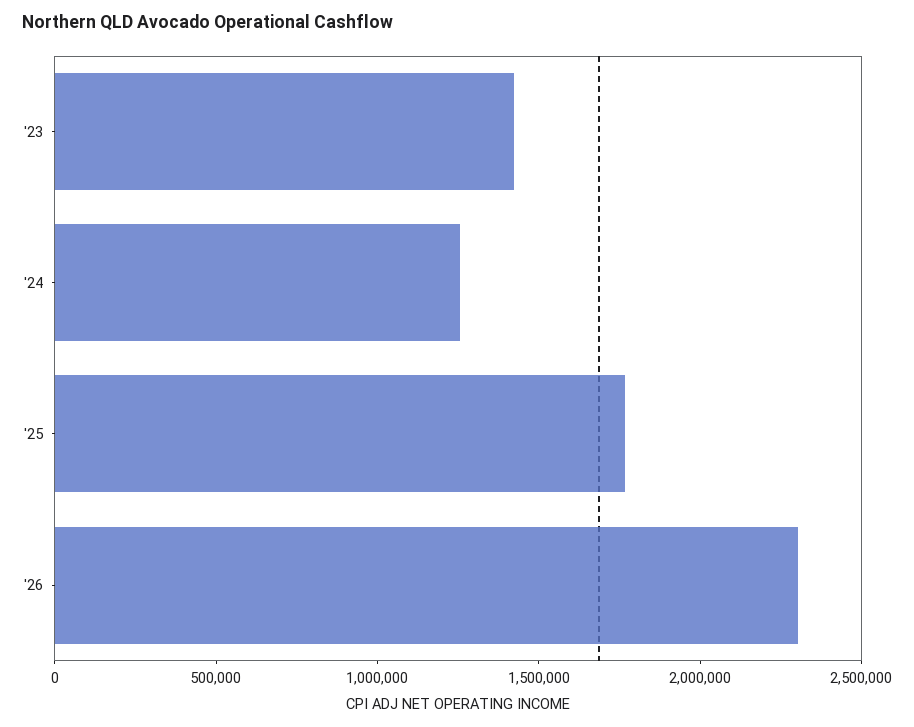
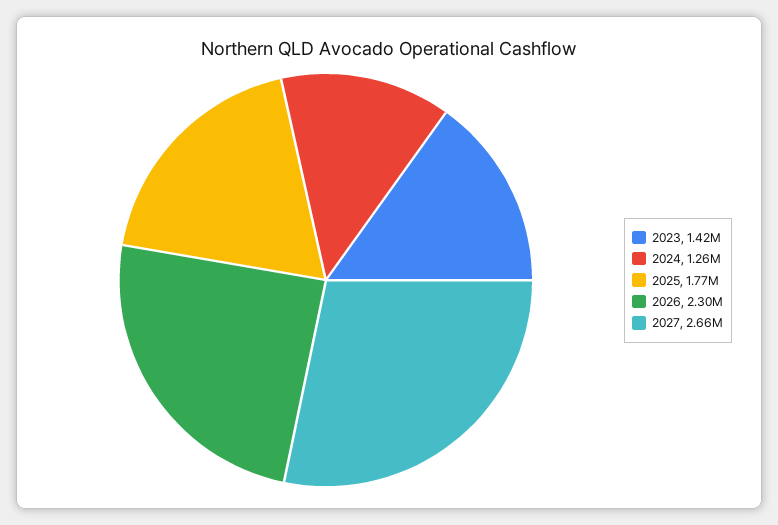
2027: none -> 2660000

